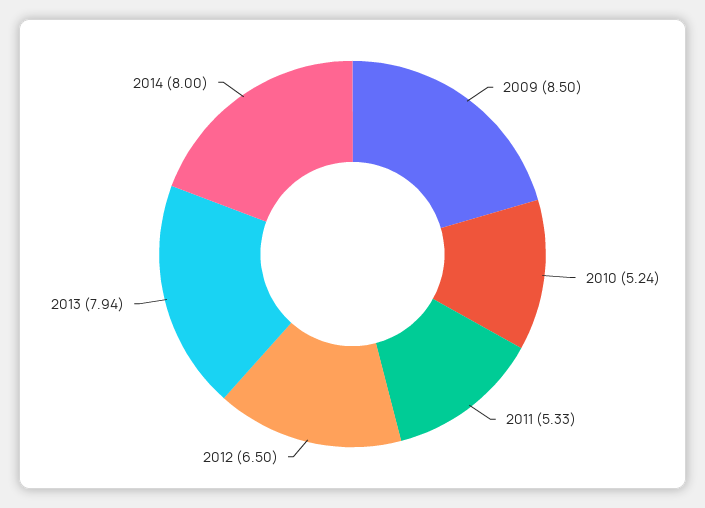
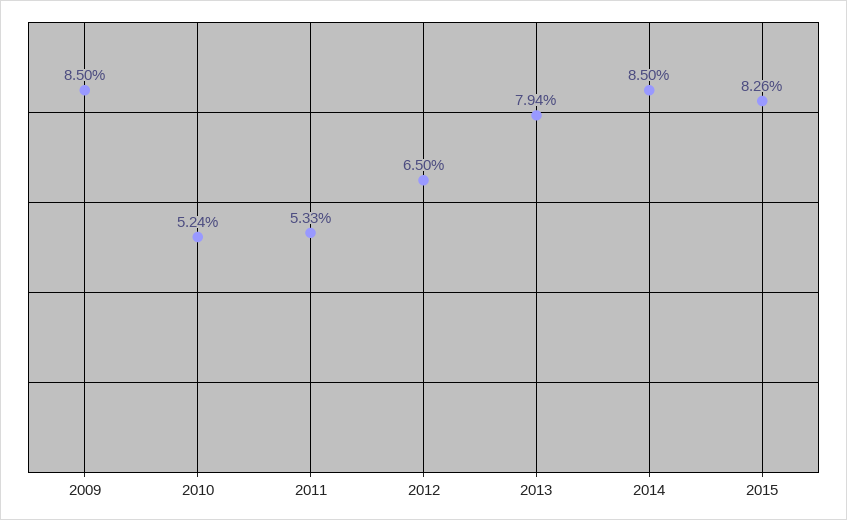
2014: 8 -> 8.5
2015: none -> 8.26

